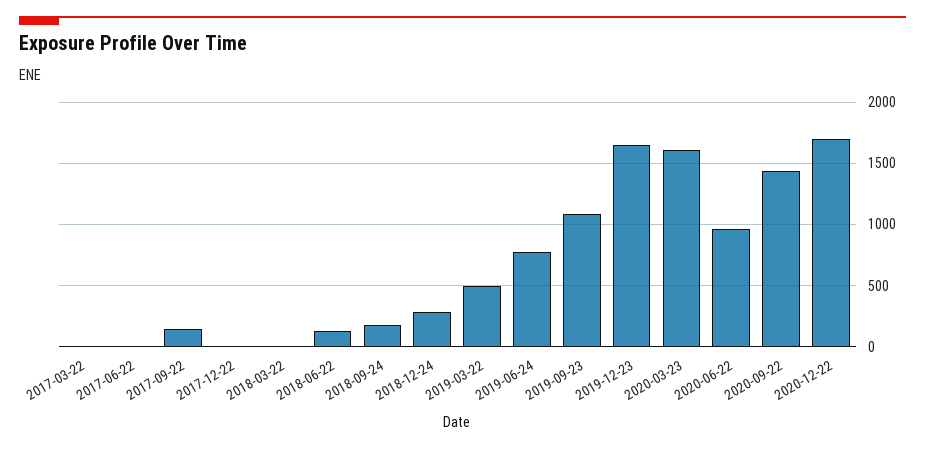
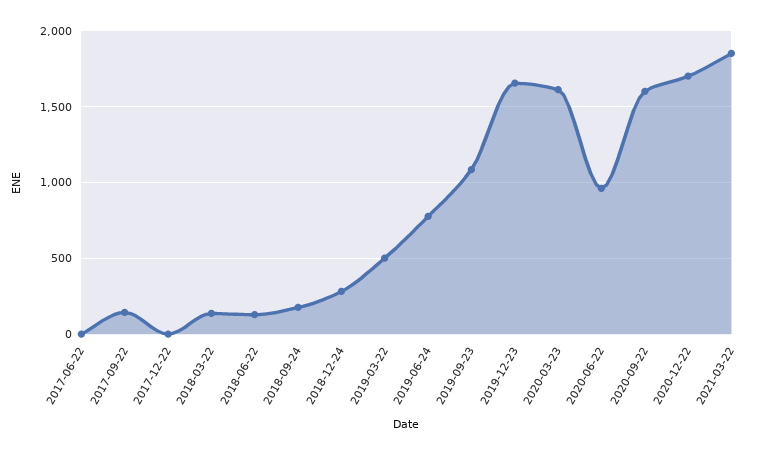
2017-03-22: 0 -> none
2018-03-22: 0 -> 150
2020-09-22: 1450 -> 1600
2021-03-22: none -> 1850

